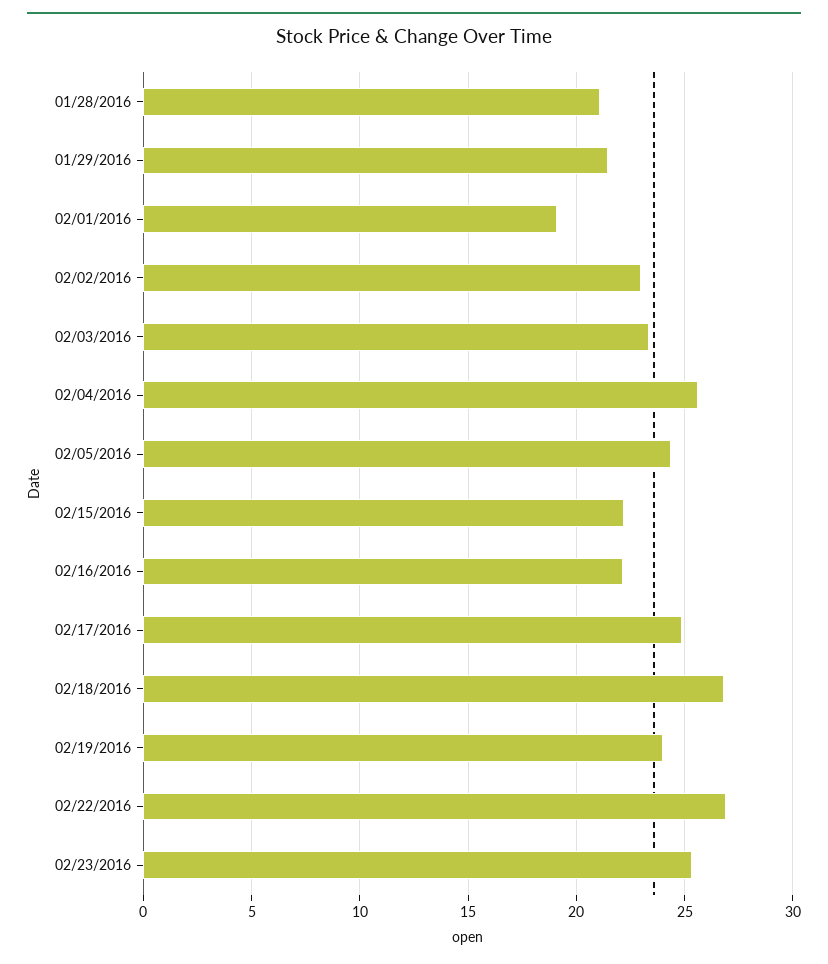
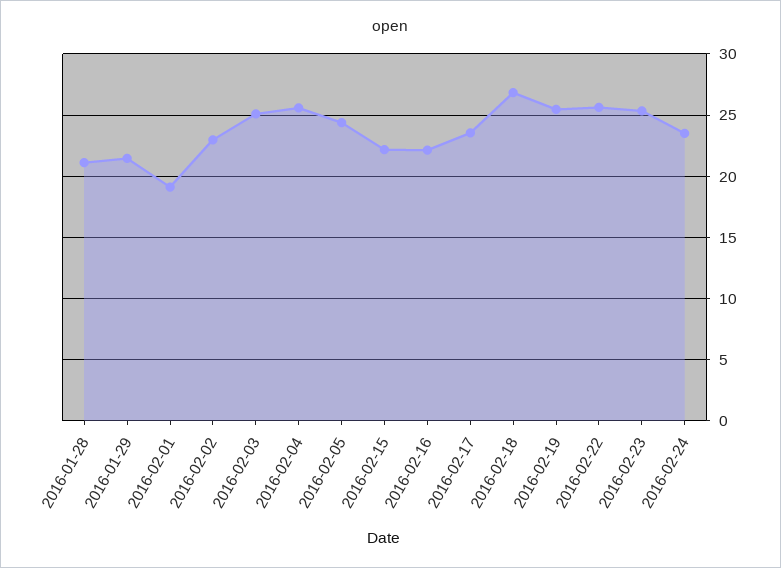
02/03/2016: 23.5 -> 25
02/17/2016: 25 -> 23.5
02/19/2016: 24 -> 25.5
02/22/2016: 27 -> 25.5
2016-02-24: none -> 23.5

